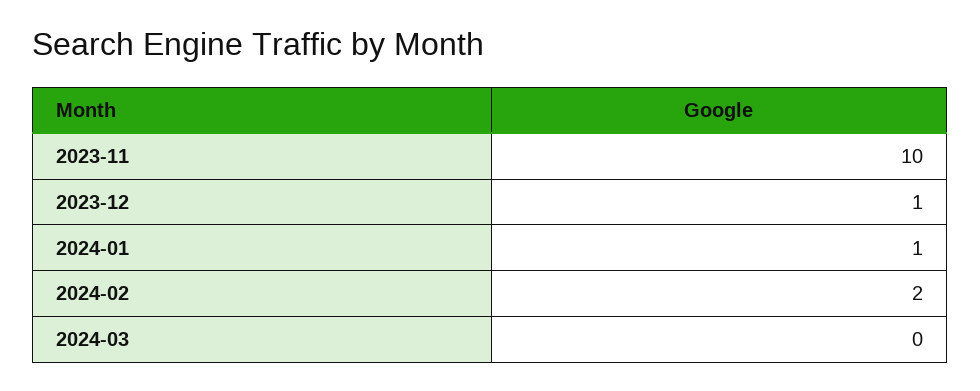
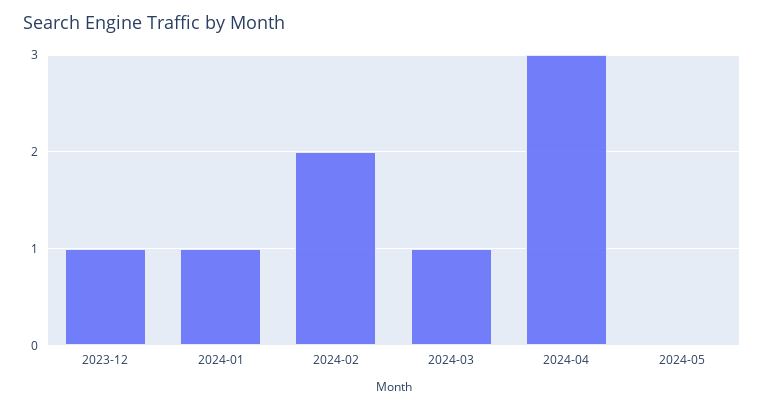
2023-11: 10 -> none
2024-03: 0 -> 1
2024-04: none -> 3
2024-05: none -> 0

